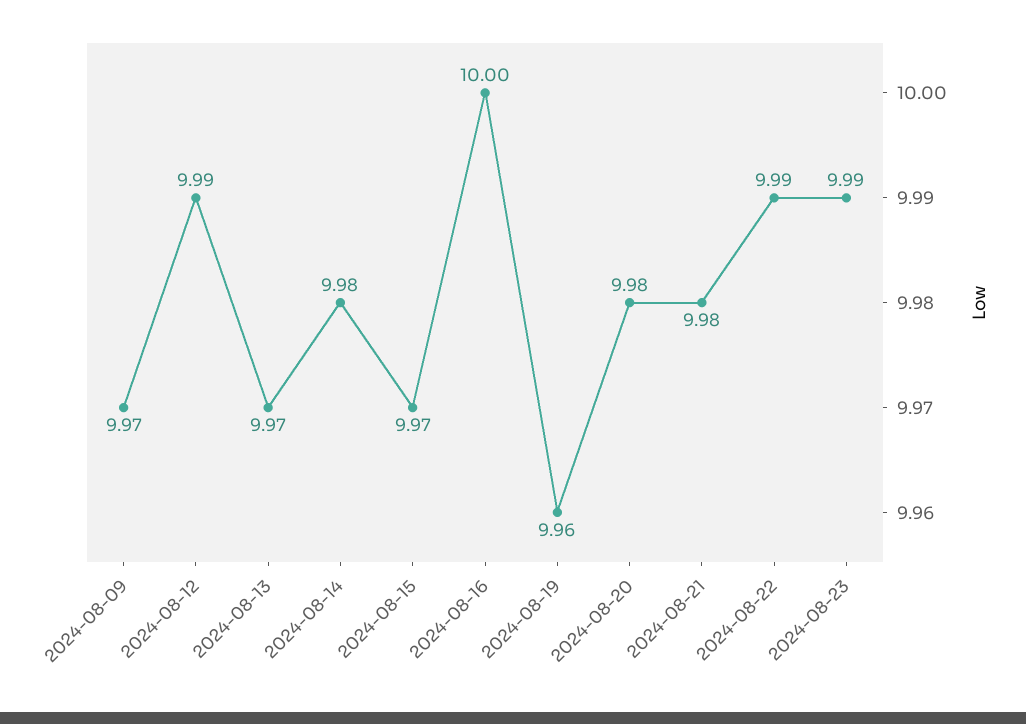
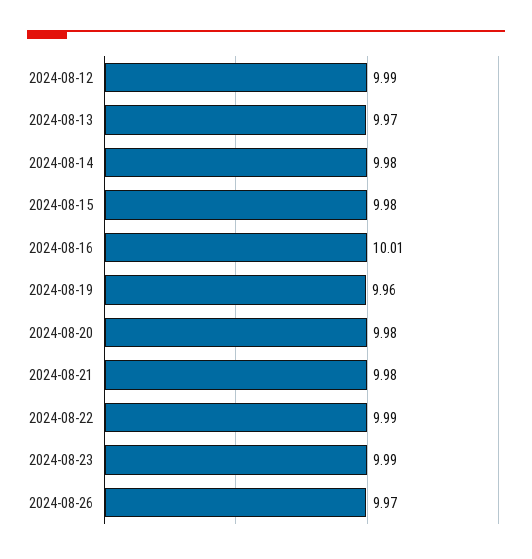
2024-08-09: 9.97 -> none
2024-08-15: 9.97 -> 9.98
2024-08-16: 10 -> 10.01
2024-08-26: none -> 9.97

